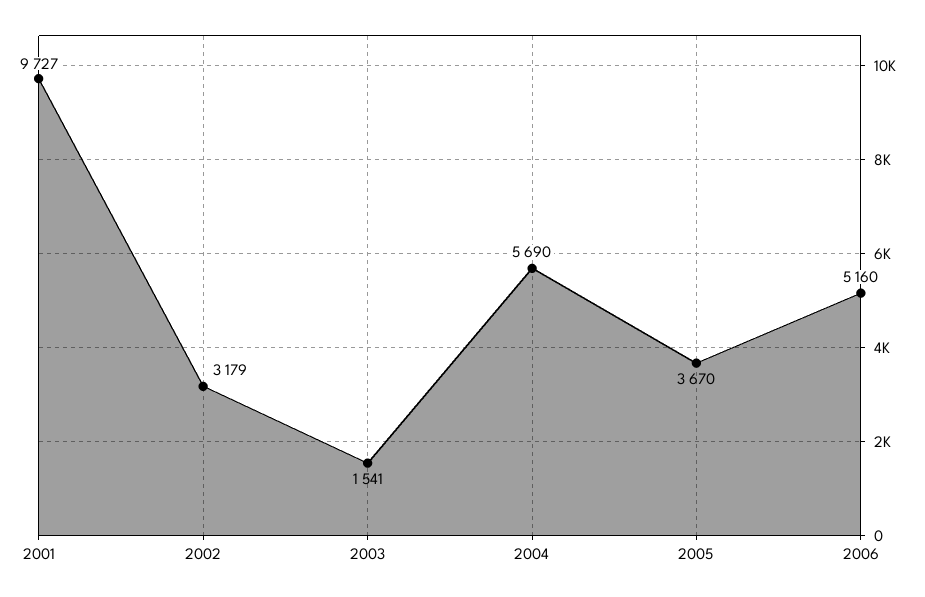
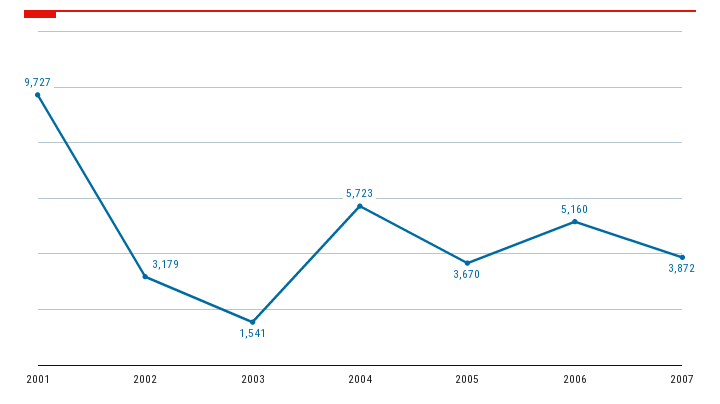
2004: 5690 -> 5723
2007: none -> 3872

